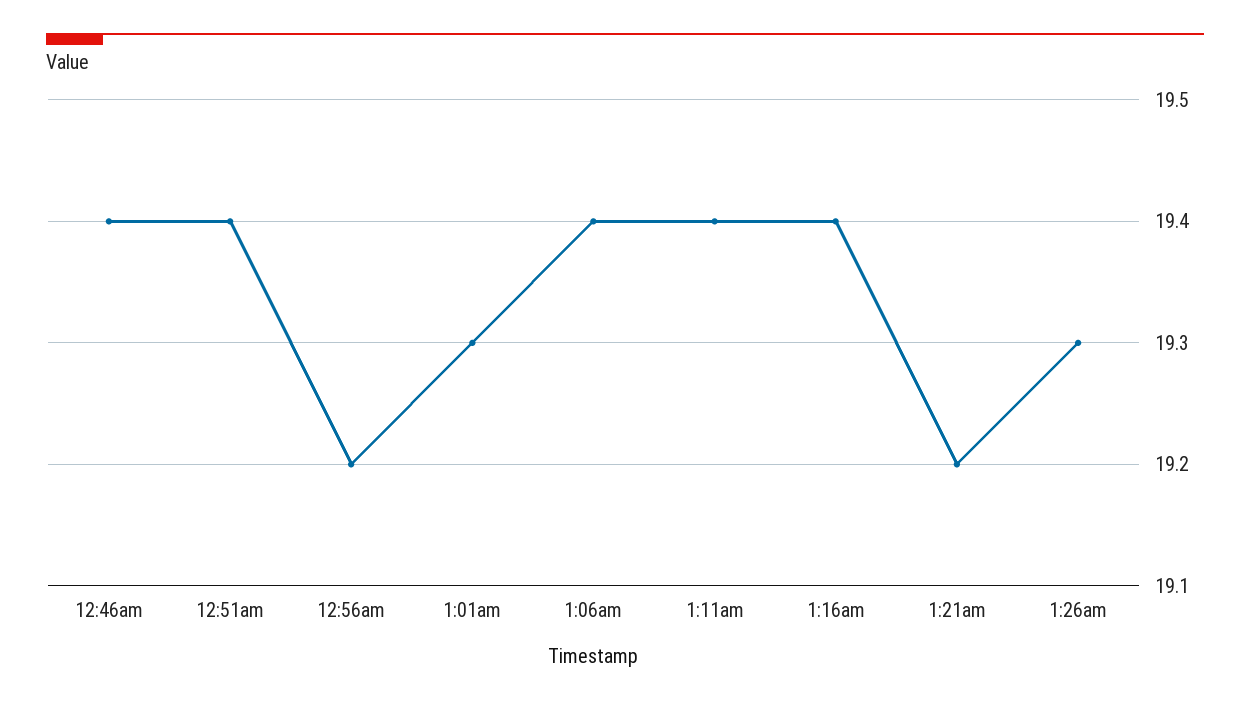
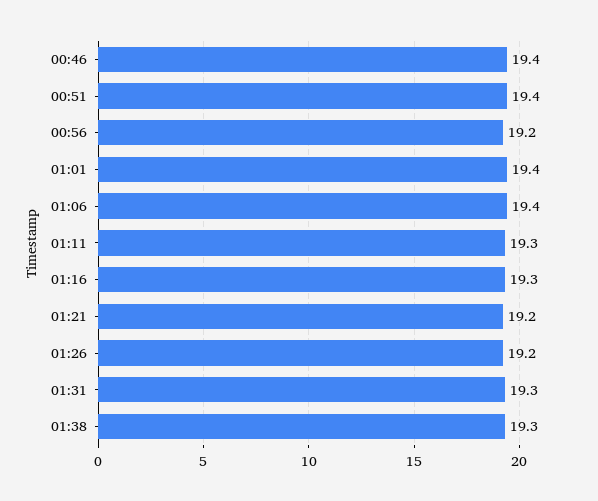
1:01am: 19.3 -> 19.4
1:11am: 19.4 -> 19.3
1:16am: 19.4 -> 19.3
1:26am: 19.3 -> 19.2
01:31: none -> 19.3
01:38: none -> 19.3

